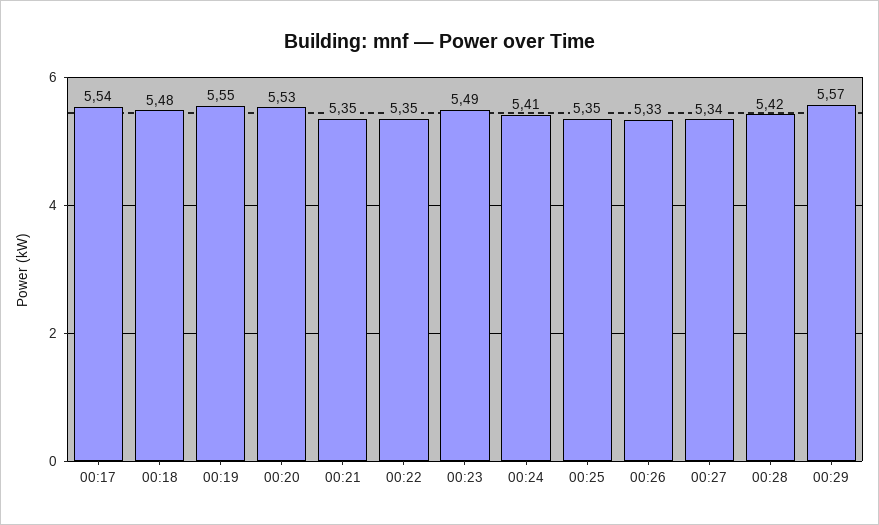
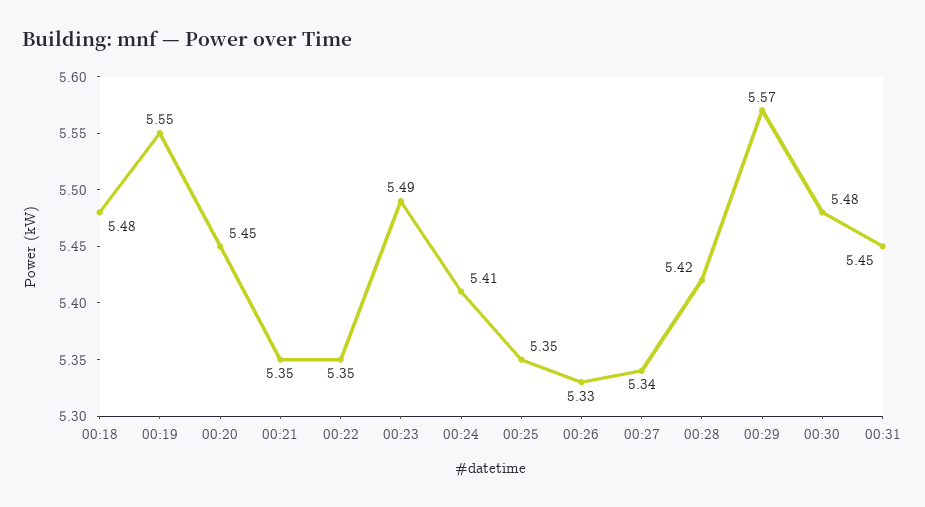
00:17: 5.54 -> none
00:20: 5.53 -> 5.45
00:30: none -> 5.48
00:31: none -> 5.45

